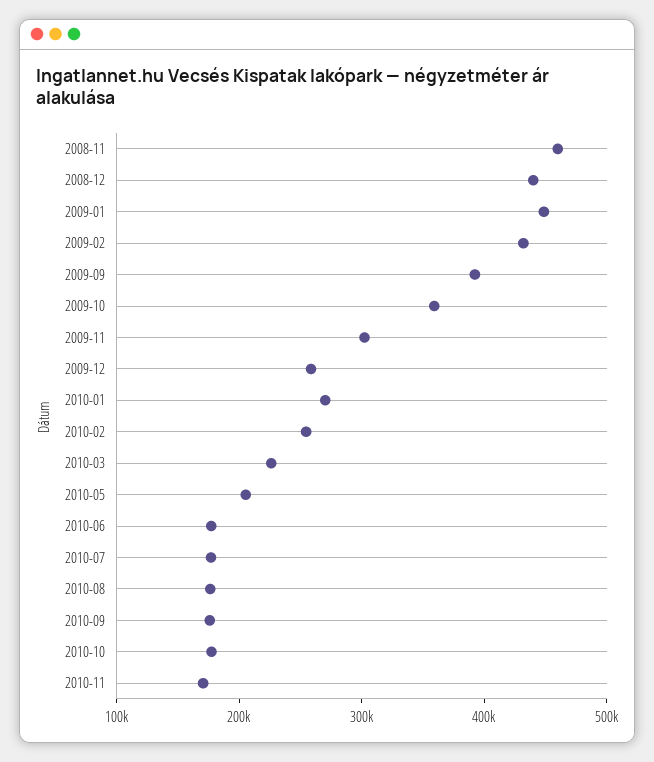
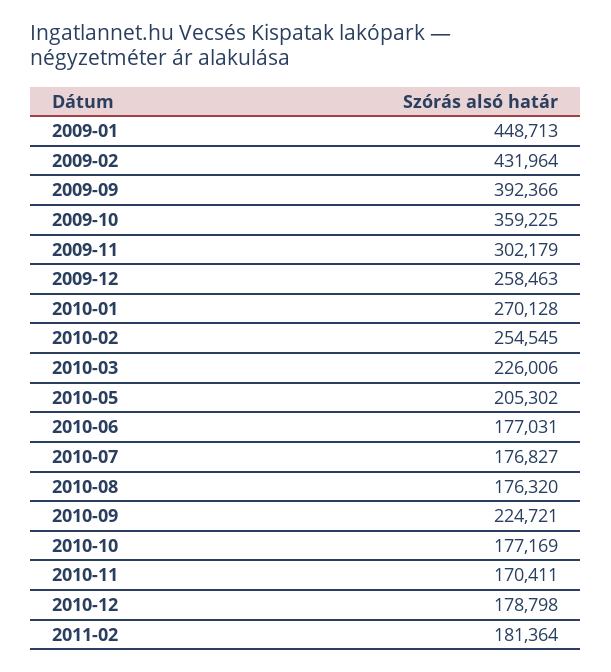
2008-11: 460000 -> none
2008-12: 440000 -> none
2010-09: 180000 -> 224721
2010-12: none -> 178798
2011-02: none -> 181364

